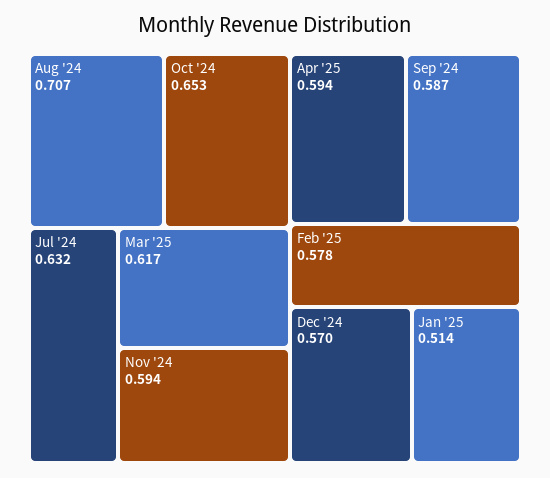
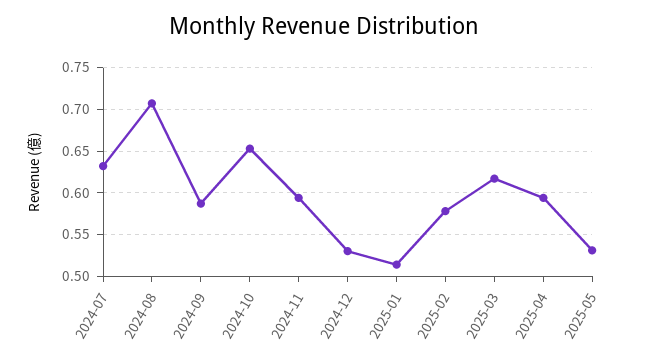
Dec '24: 0.57 -> 0.53
2025-05: none -> 0.53

